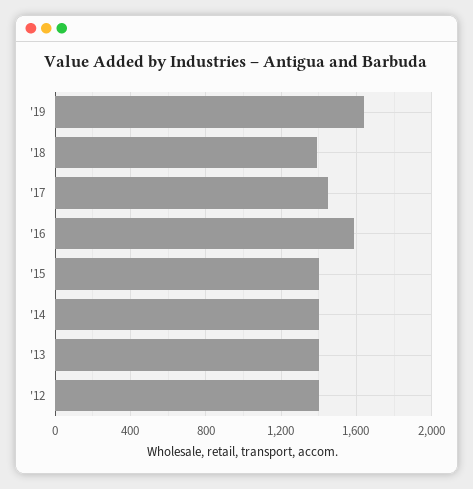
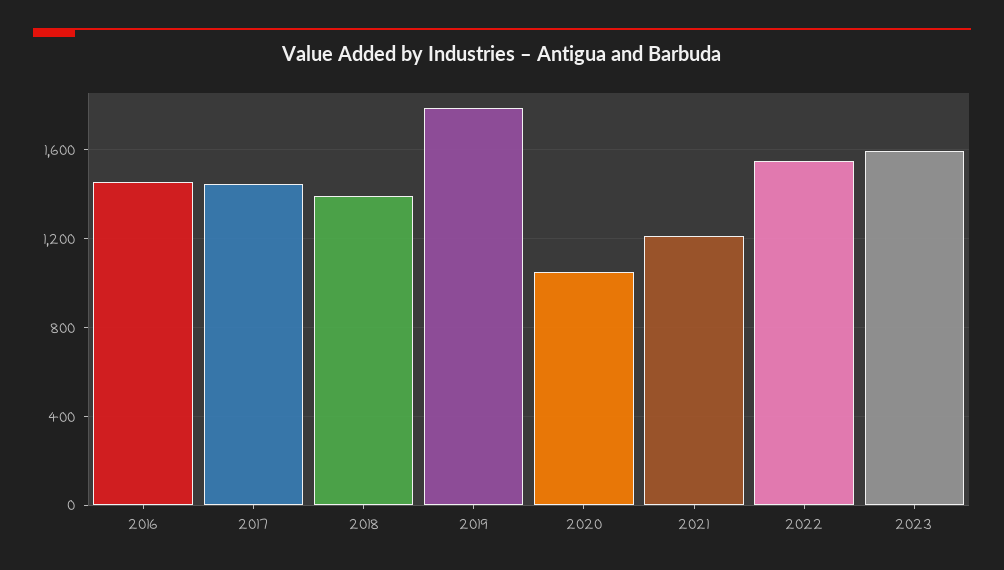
'19: 1650 -> 1800
'16: 1600 -> 1450
'15: 1400 -> none
'14: 1400 -> none
'13: 1400 -> none
'12: 1400 -> none
2020: none -> 1050
2021: none -> 1200
2022: none -> 1550
2023: none -> 1600

